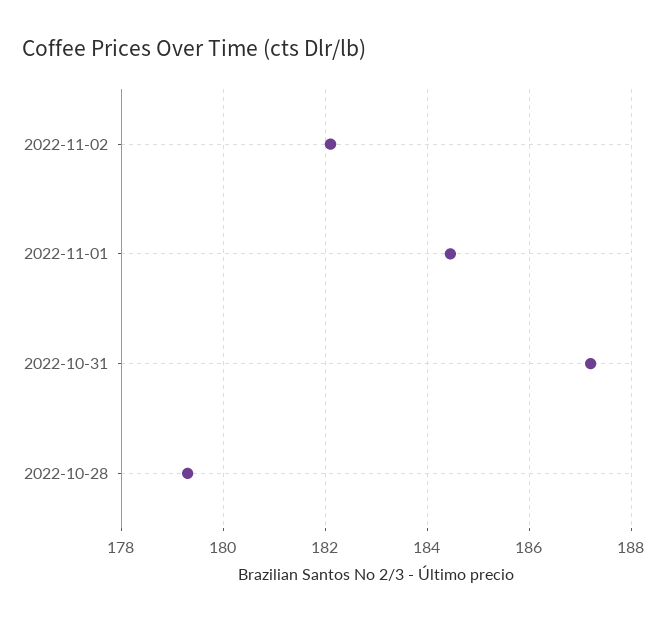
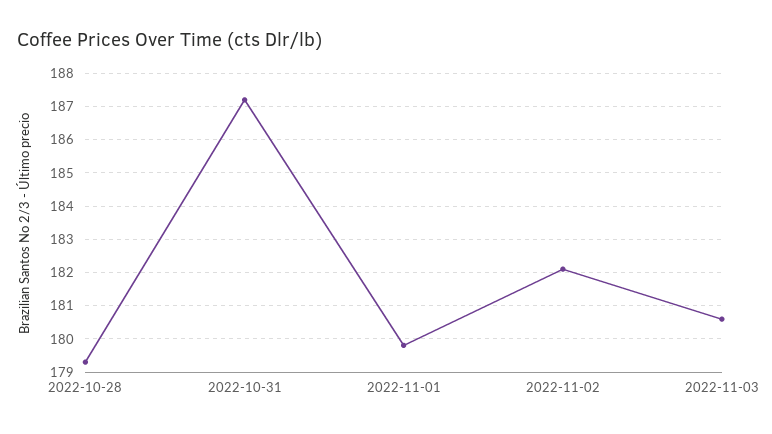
2022-11-01: 184.4 -> 179.8
2022-11-03: none -> 180.6

